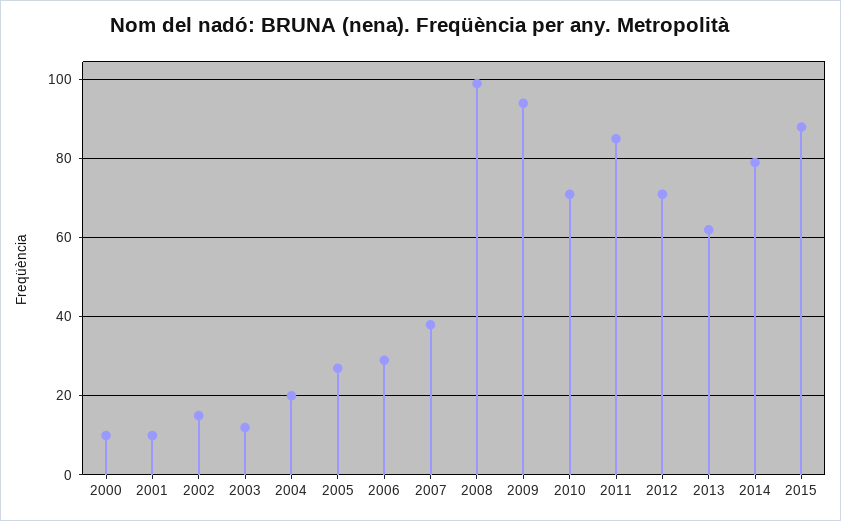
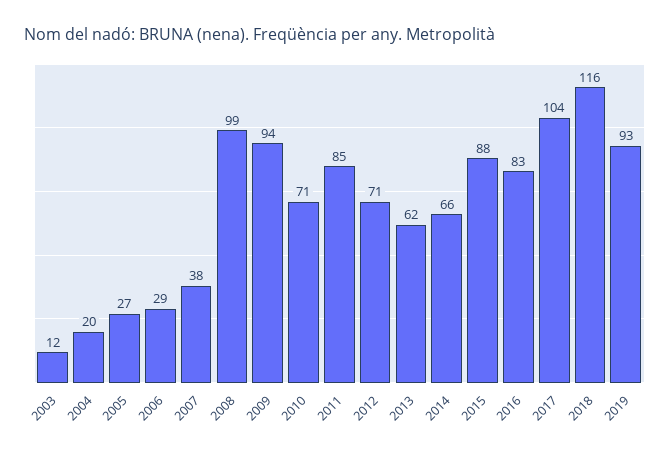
2000: 10 -> none
2001: 10 -> none
2002: 15 -> none
2014: 80 -> 66
2016: none -> 83
2017: none -> 104
2018: none -> 116
2019: none -> 93

